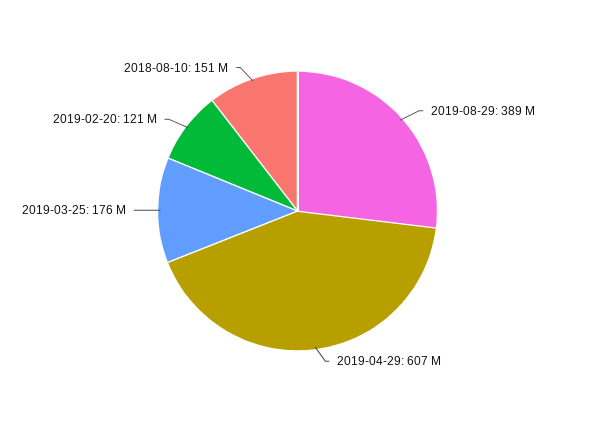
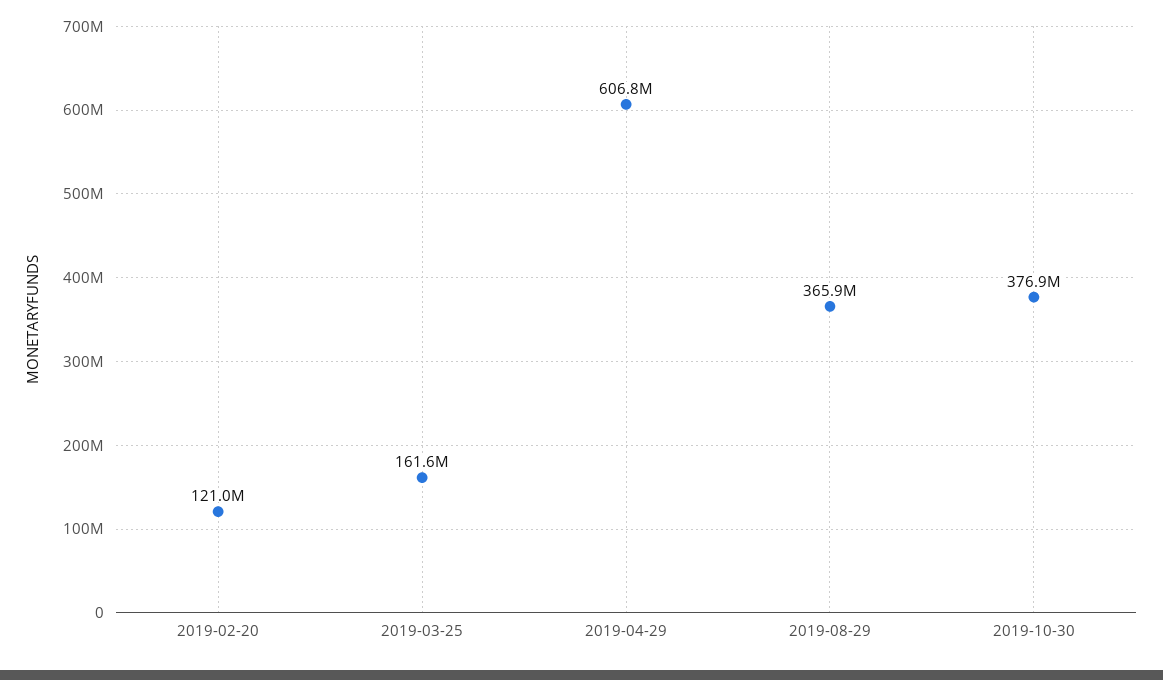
2019-08-29: 389000000 -> 365900000
2019-03-25: 176000000 -> 161600000
2018-08-10: 151000000 -> none
2019-10-30: none -> 376900000

